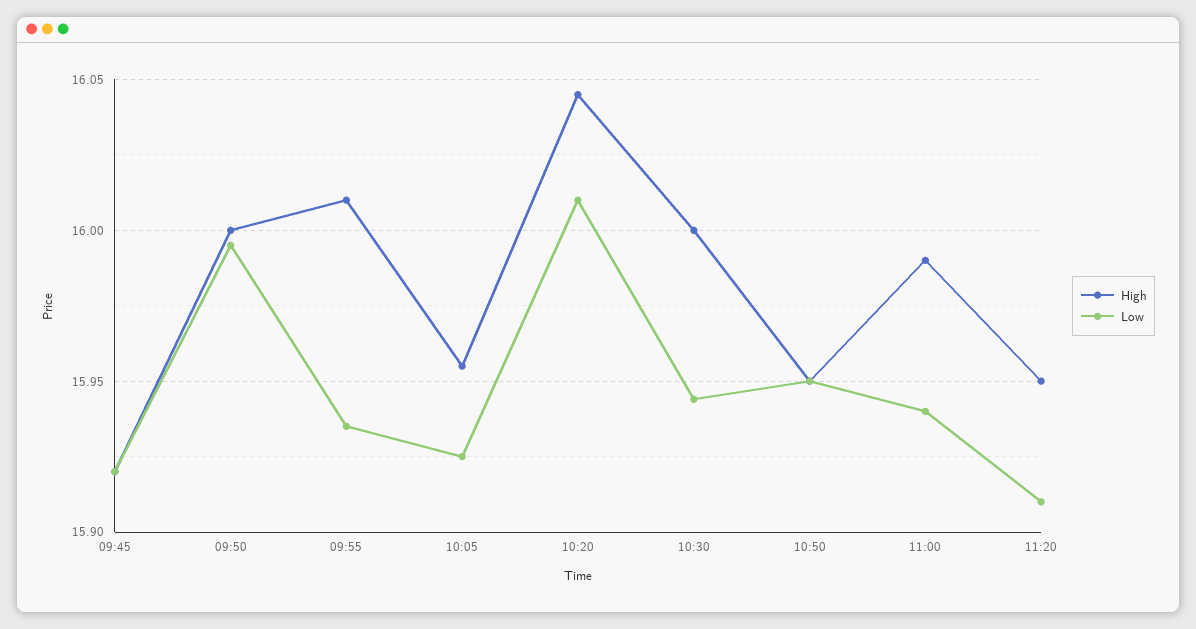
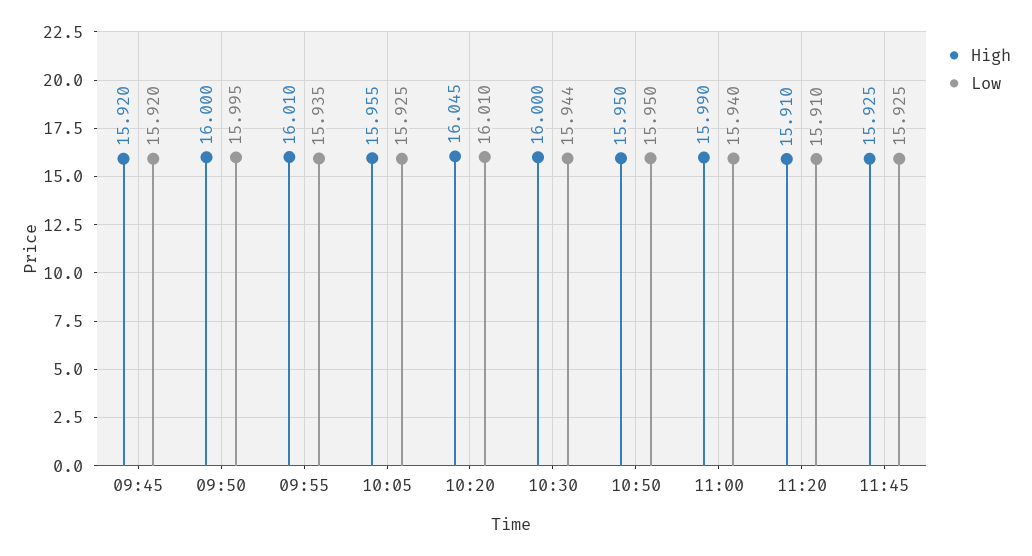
High, 11:20: 15.95 -> 15.91
High, 11:45: none -> 15.925
Low, 11:45: none -> 15.925

